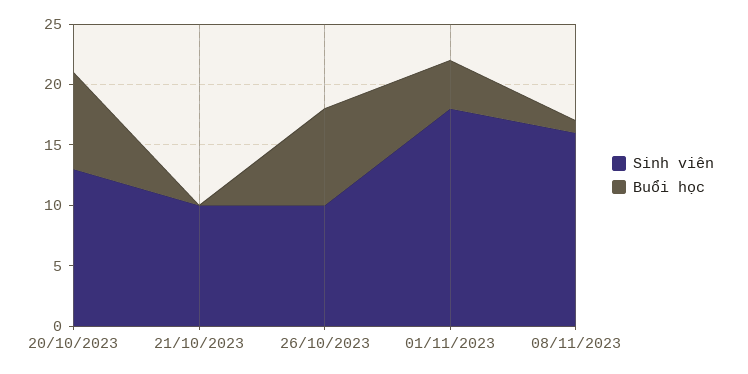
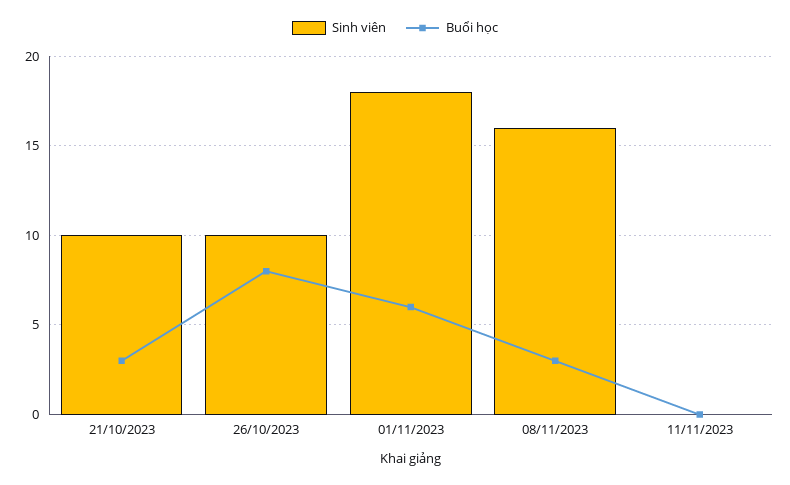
Sinh viên, 20/10/2023: 13 -> none
Buổi học, 20/10/2023: 8 -> none
Buổi học, 21/10/2023: 0 -> 3
Buổi học, 01/11/2023: 4 -> 6
Buổi học, 08/11/2023: 1 -> 3
Sinh viên, 11/11/2023: none -> 0
Buổi học, 11/11/2023: none -> 0

